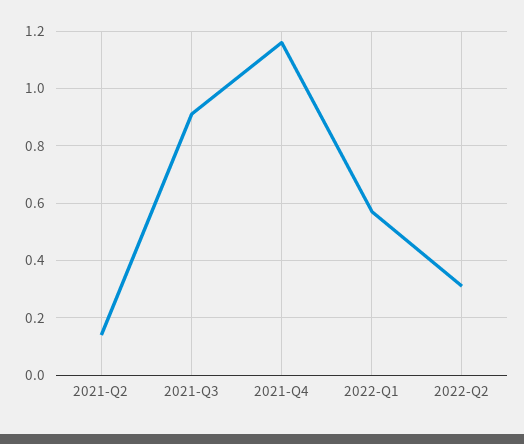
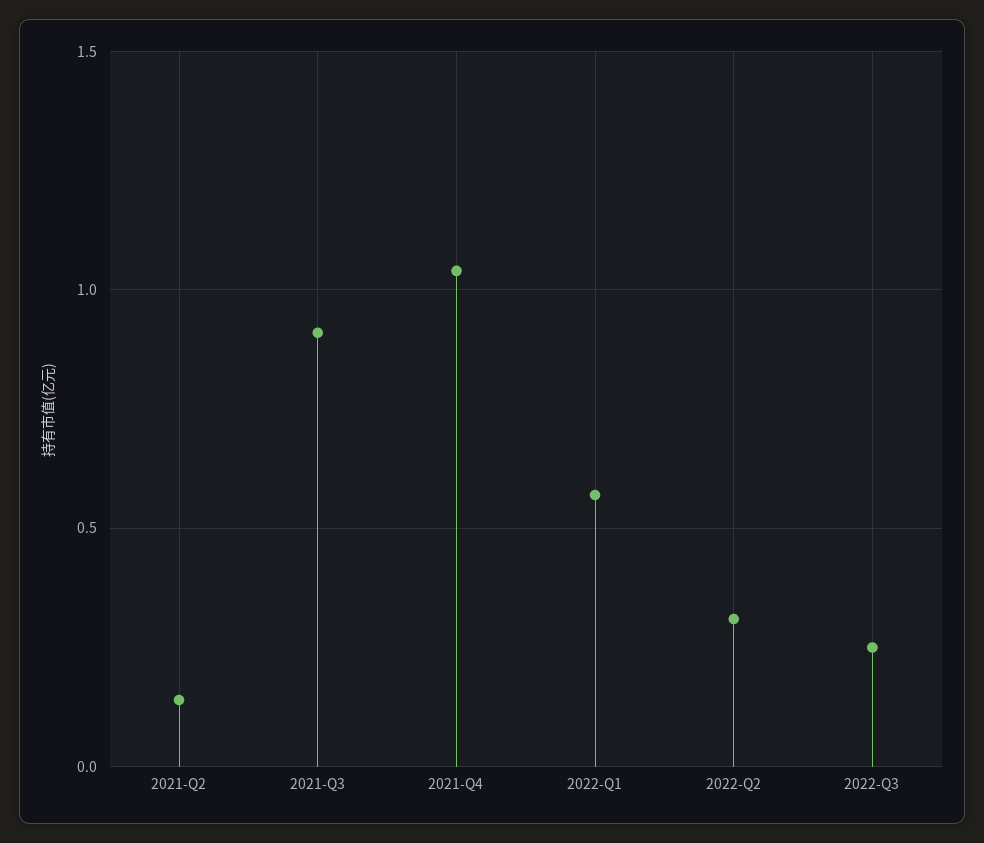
2021-Q4: 1.15 -> 1.05
2022-Q3: none -> 0.25

